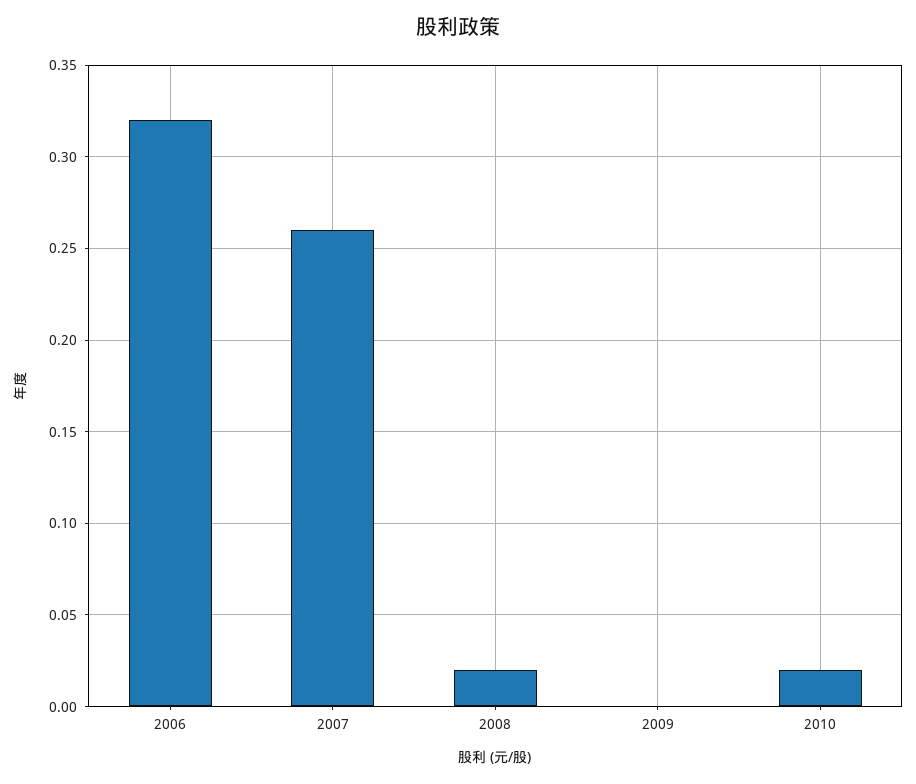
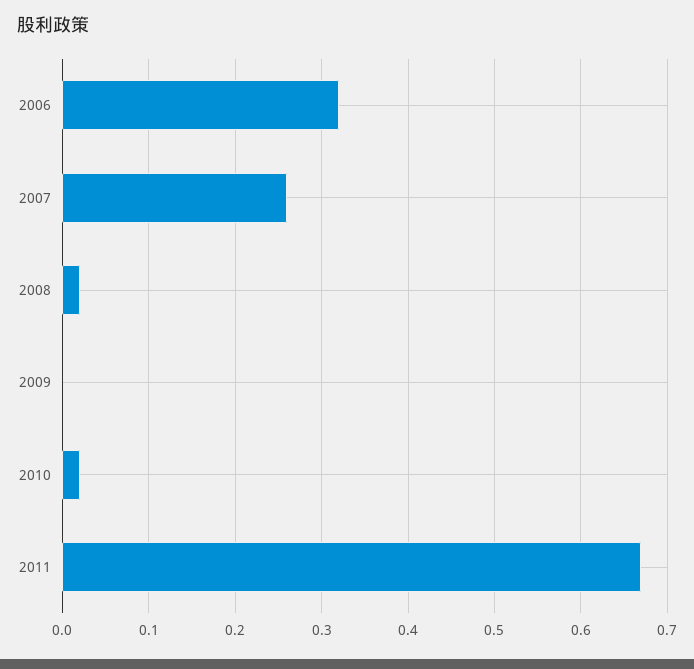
2011: none -> 0.67

